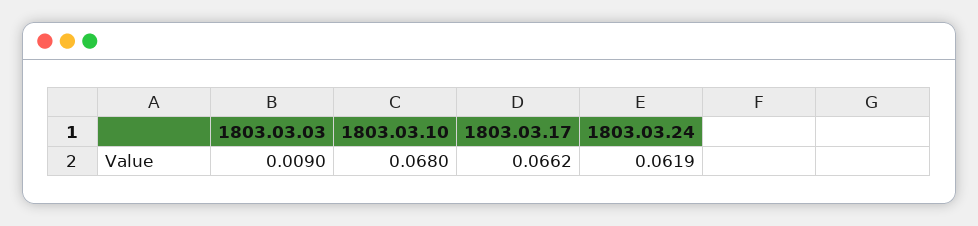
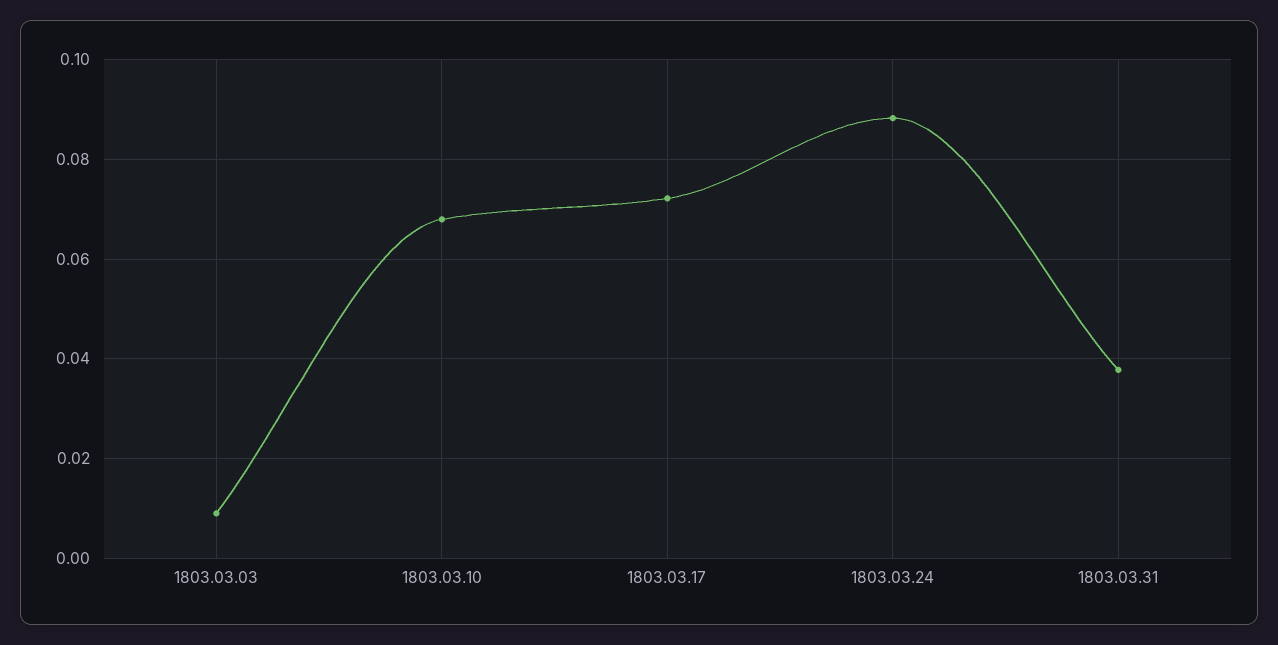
1803.03.17: 0.0662 -> 0.072
1803.03.24: 0.0619 -> 0.088
1803.03.31: none -> 0.038

